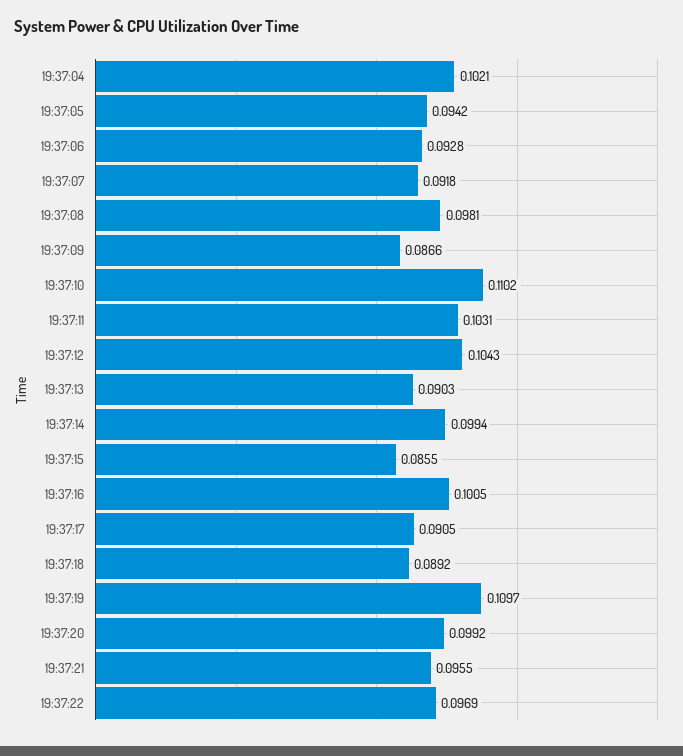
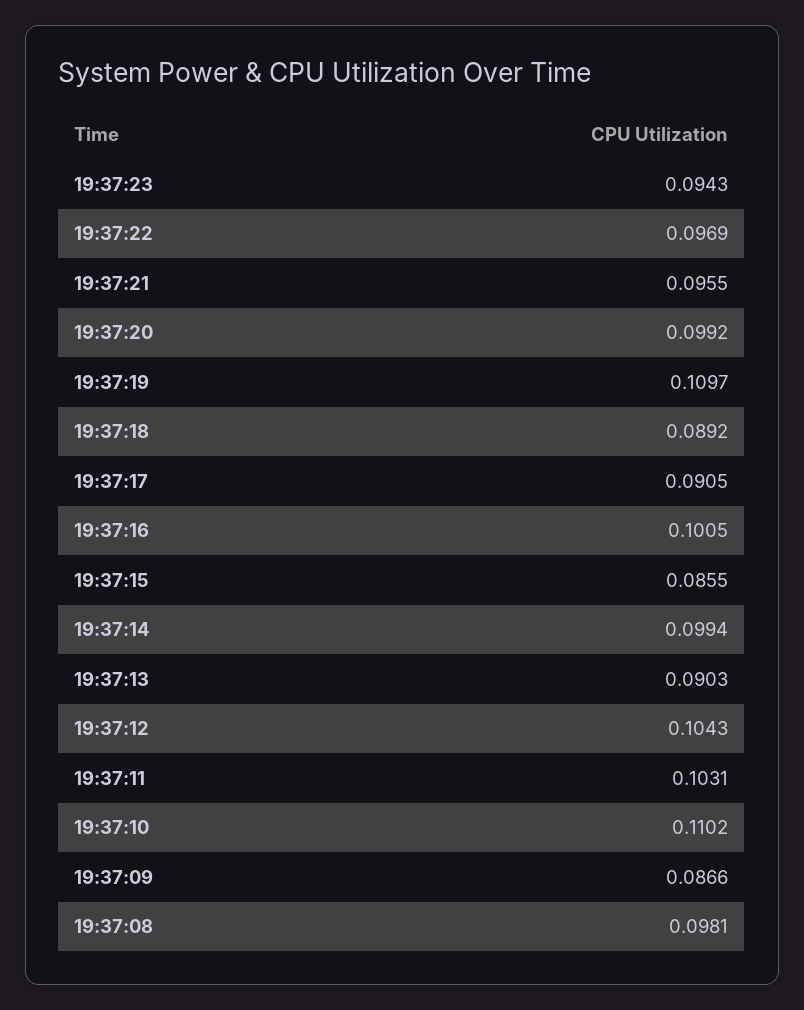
19:37:04: 0.1021 -> none
19:37:05: 0.0942 -> none
19:37:06: 0.0928 -> none
19:37:07: 0.0918 -> none
19:37:23: none -> 0.0943

